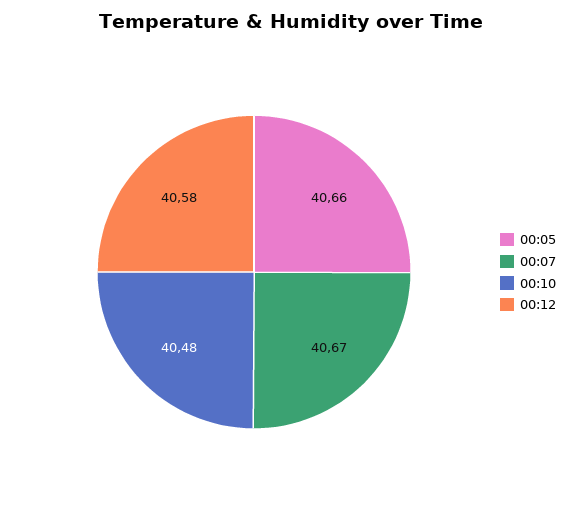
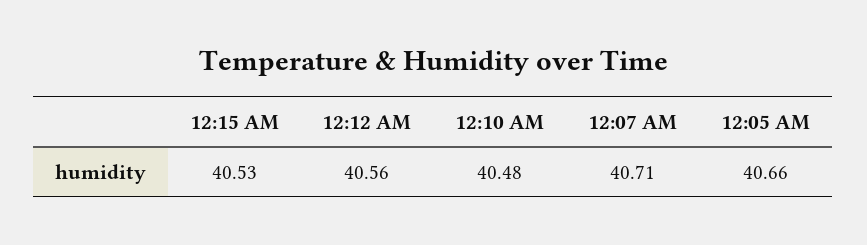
00:07: 40.67 -> 40.71
00:12: 40.58 -> 40.56
12:15 AM: none -> 40.53

